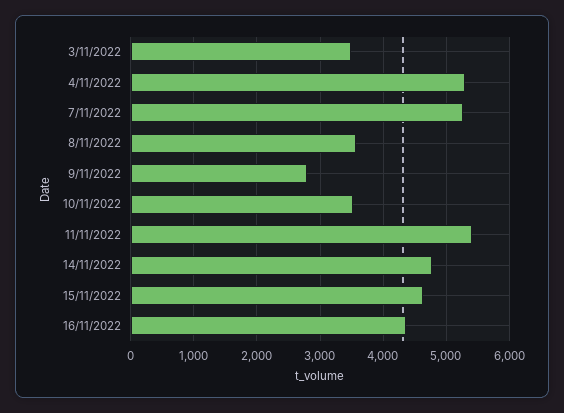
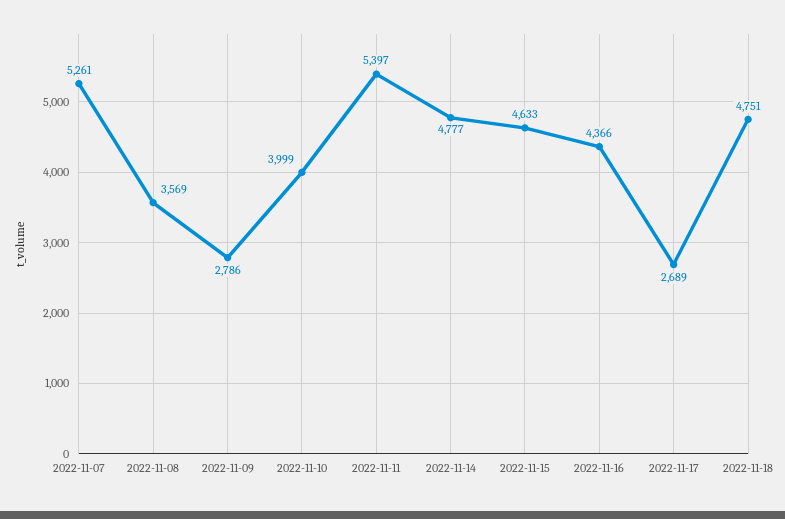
3/11/2022: 3500 -> none
4/11/2022: 5300 -> none
10/11/2022: 3500 -> 3999
2022-11-17: none -> 2689
2022-11-18: none -> 4751

